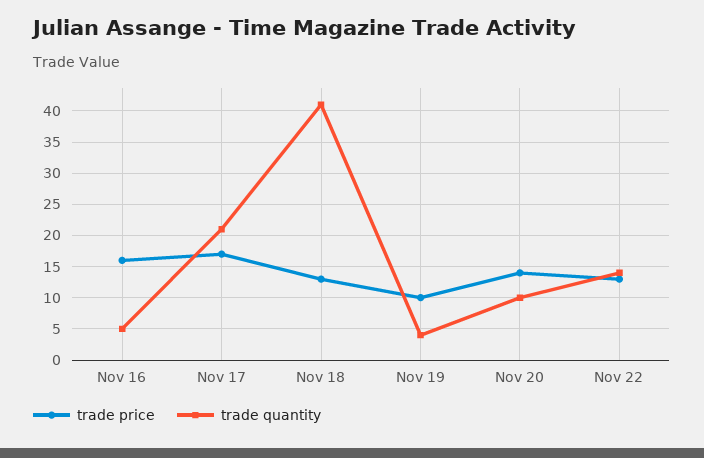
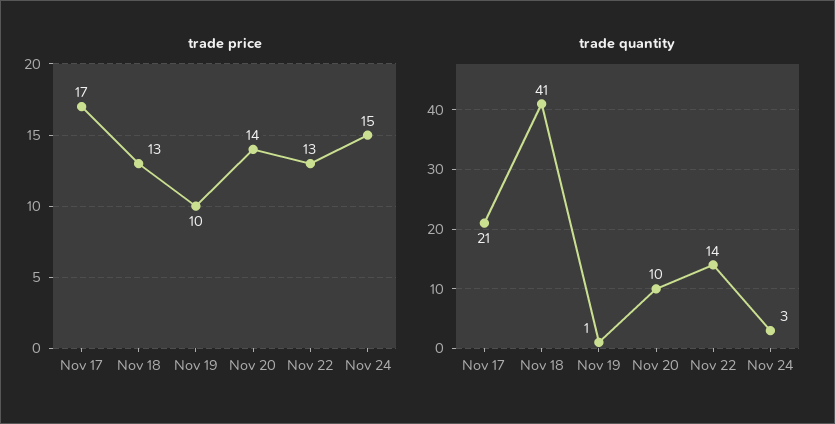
trade price, Nov 16: 16 -> none
trade quantity, Nov 16: 5 -> none
trade quantity, Nov 19: 4 -> 1
trade price, Nov 24: none -> 15
trade quantity, Nov 24: none -> 3

